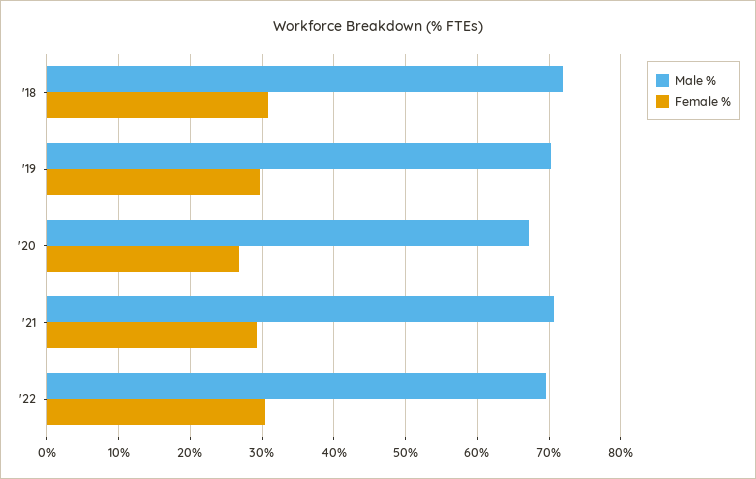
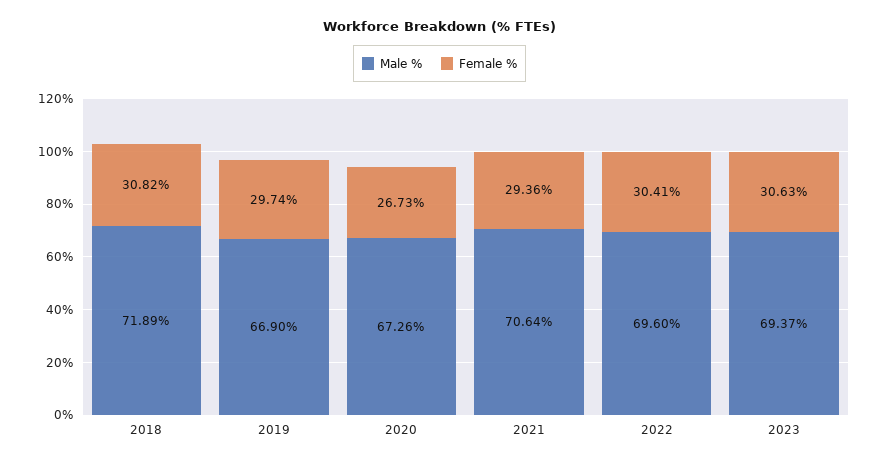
Male %, '19: 70 -> 66.9
Male %, 2023: none -> 69.37
Female %, 2023: none -> 30.63

